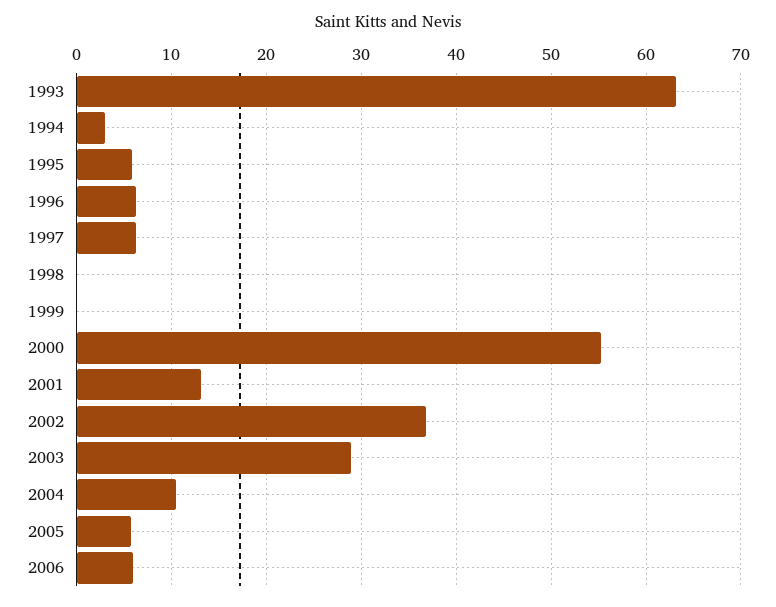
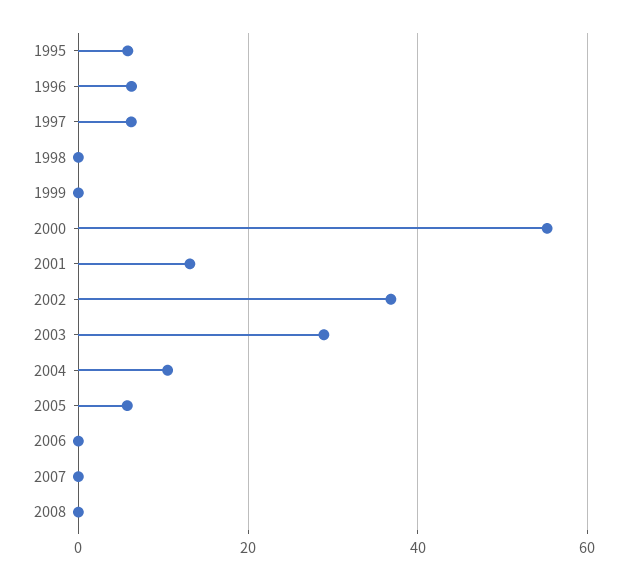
1993: 63 -> none
1994: 3 -> none
2006: 6 -> 0
2007: none -> 0
2008: none -> 0

